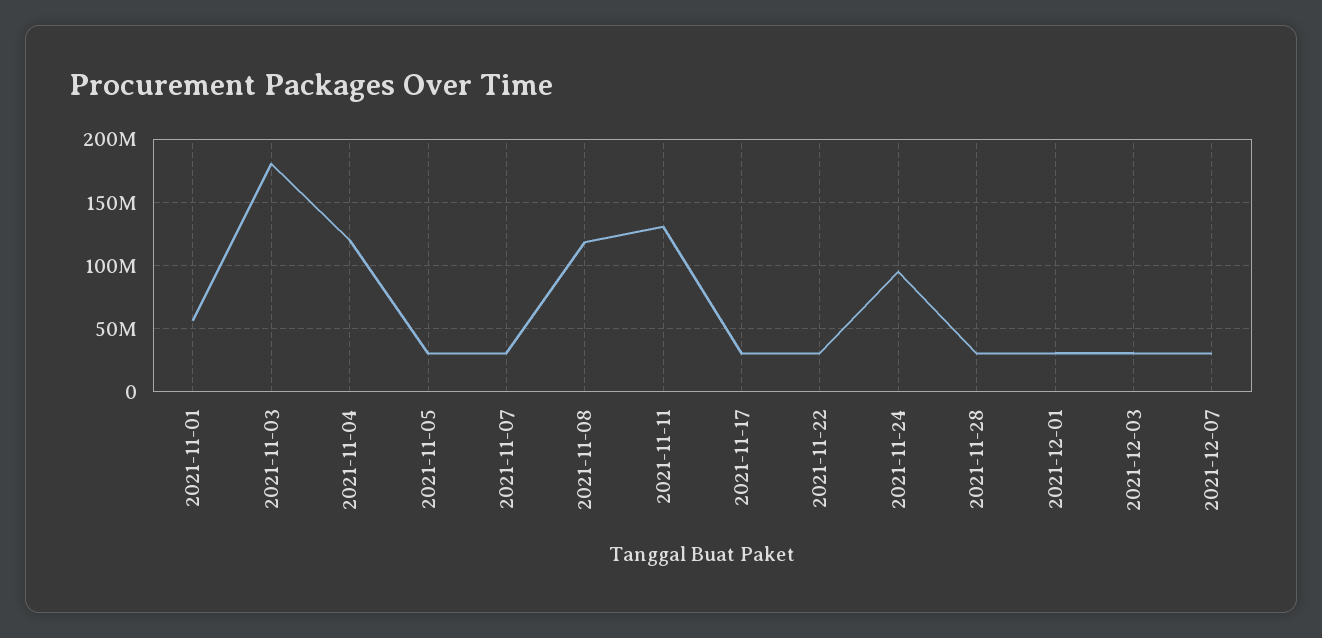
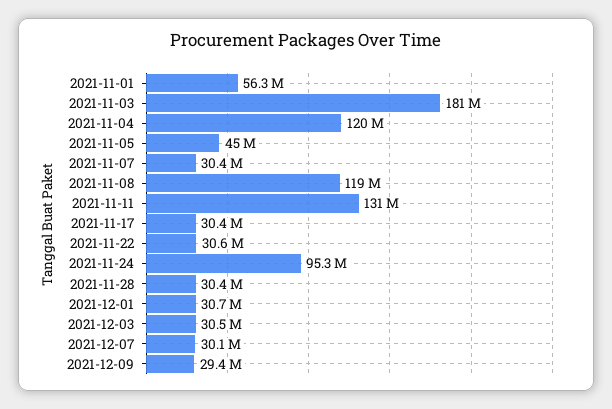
2021-11-05: 30000000 -> 45000000
2021-12-09: none -> 29400000

